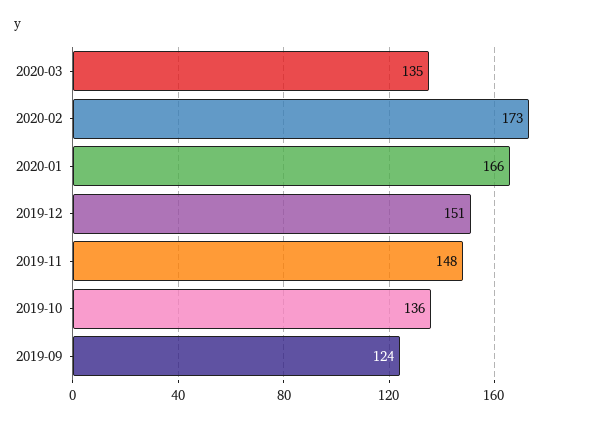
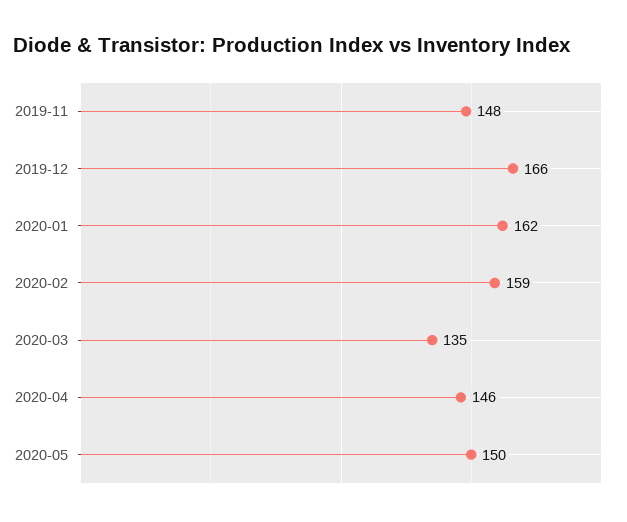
2020-02: 173 -> 159
2020-01: 166 -> 162
2019-12: 151 -> 166
2019-10: 136 -> none
2019-09: 124 -> none
2020-04: none -> 146
2020-05: none -> 150

